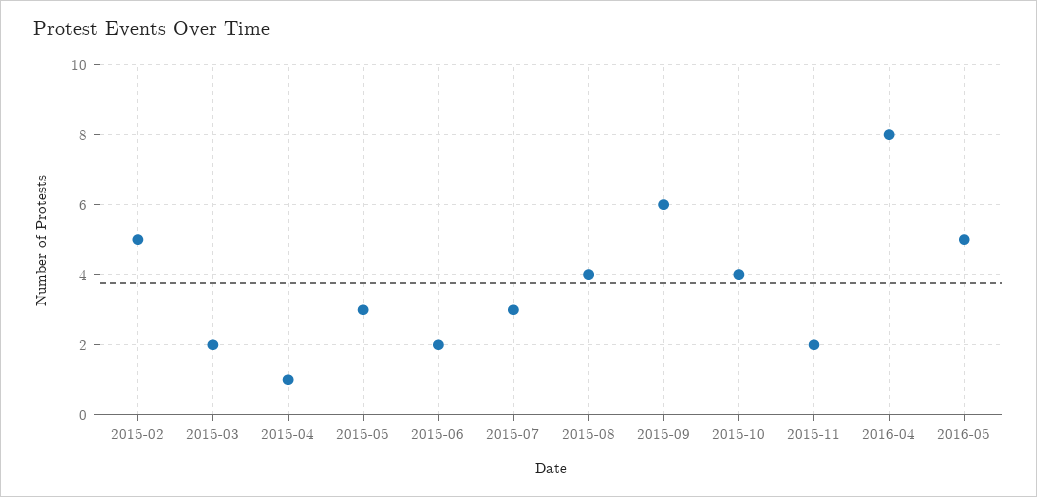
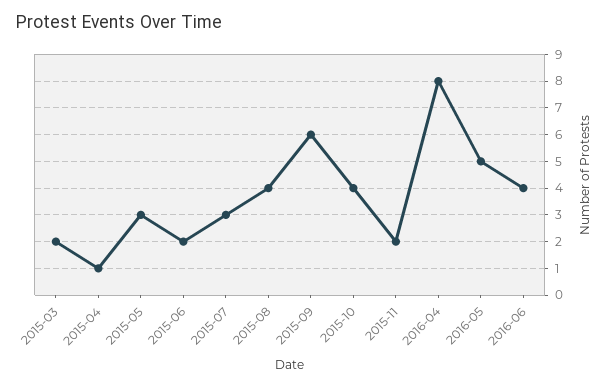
2015-02: 5 -> none
2016-06: none -> 4

